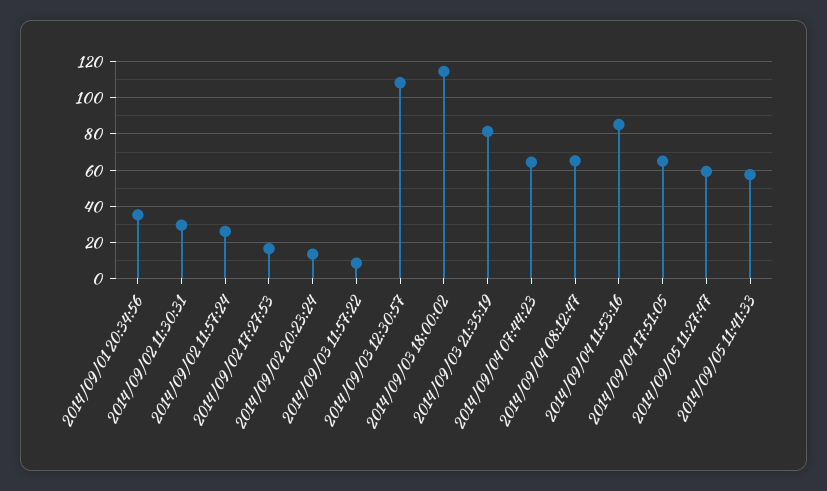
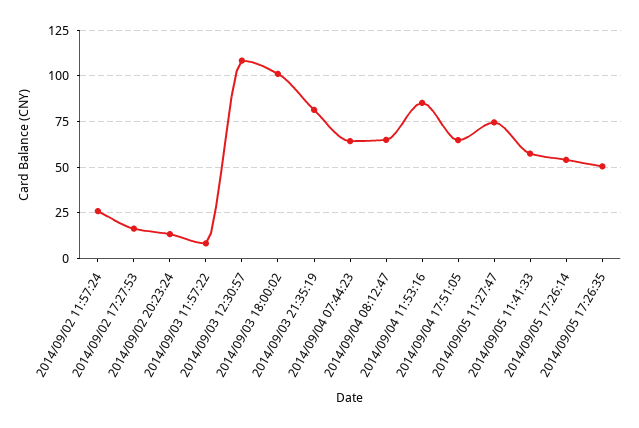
2014/09/01 20:34:56: 35 -> none
2014/09/02 11:30:31: 30 -> none
2014/09/03 18:00:02: 115 -> 100
2014/09/05 11:27:47: 60 -> 75
2014/09/05 17:26:14: none -> 55
2014/09/05 17:26:35: none -> 50

